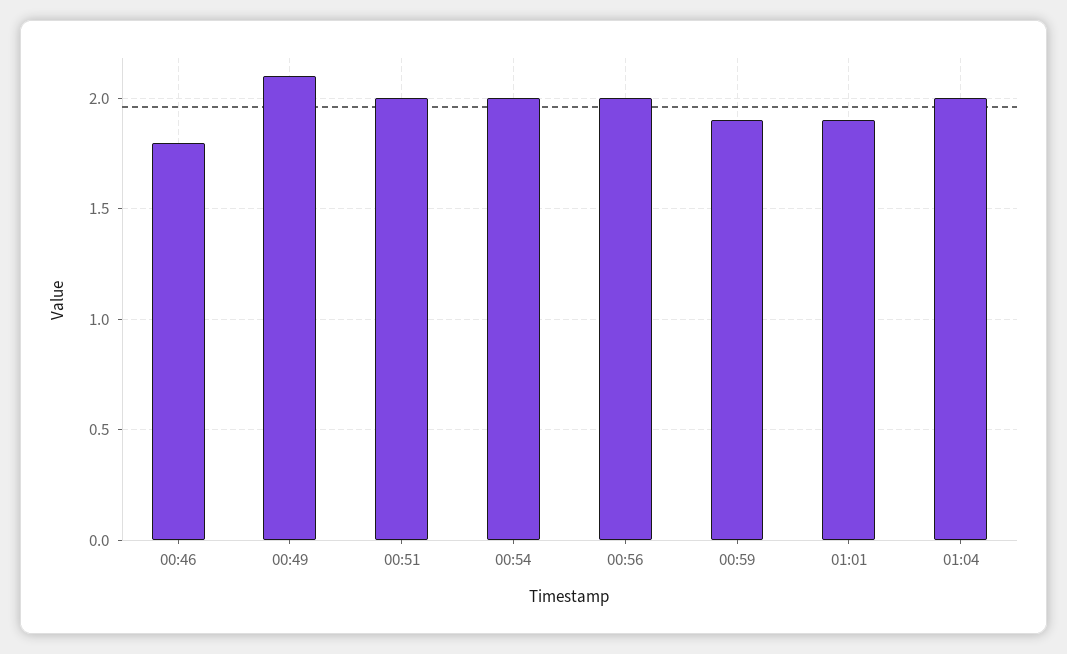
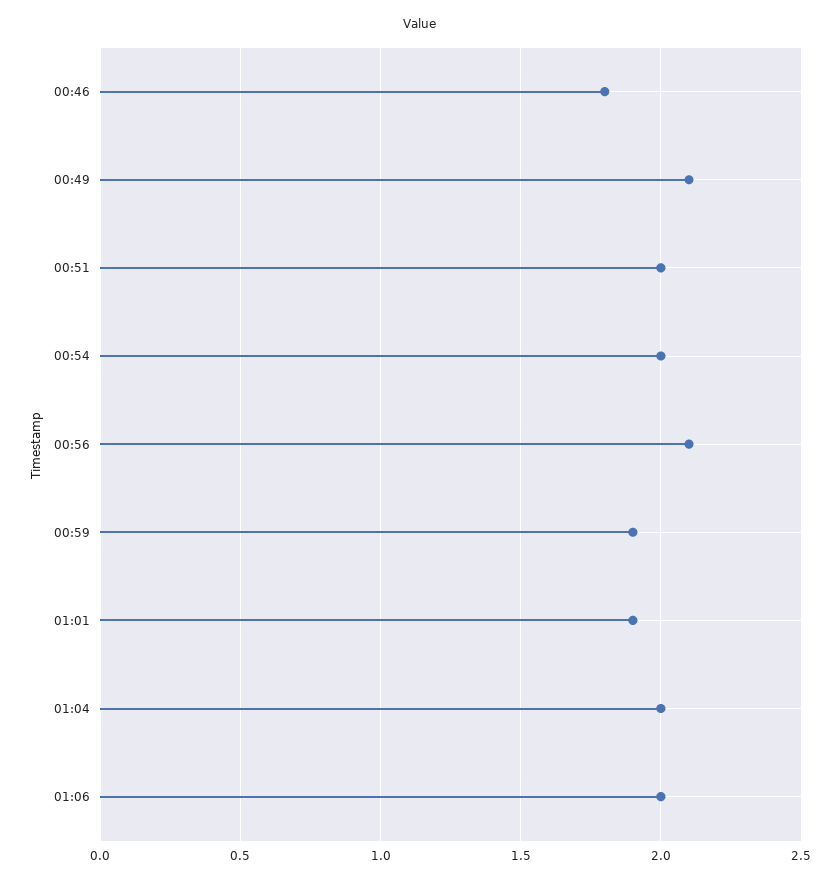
00:56: 2 -> 2.1
01:06: none -> 2

